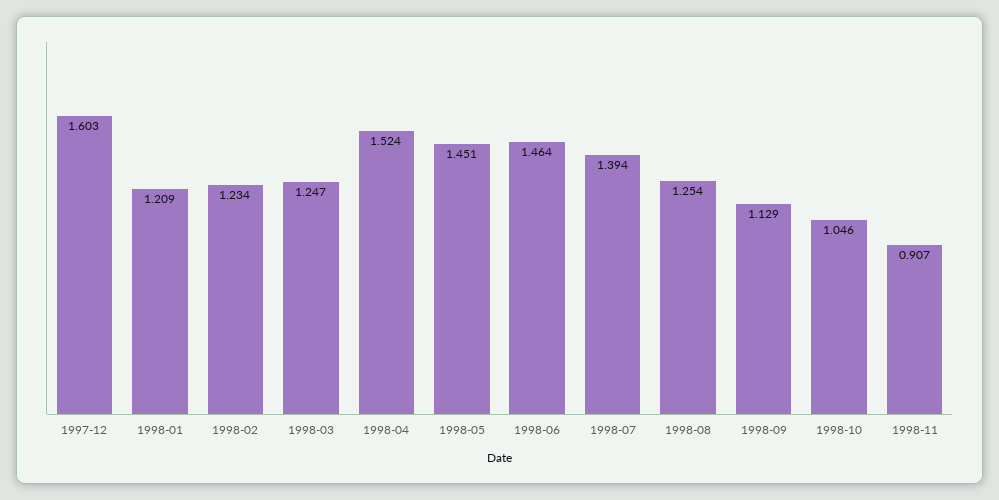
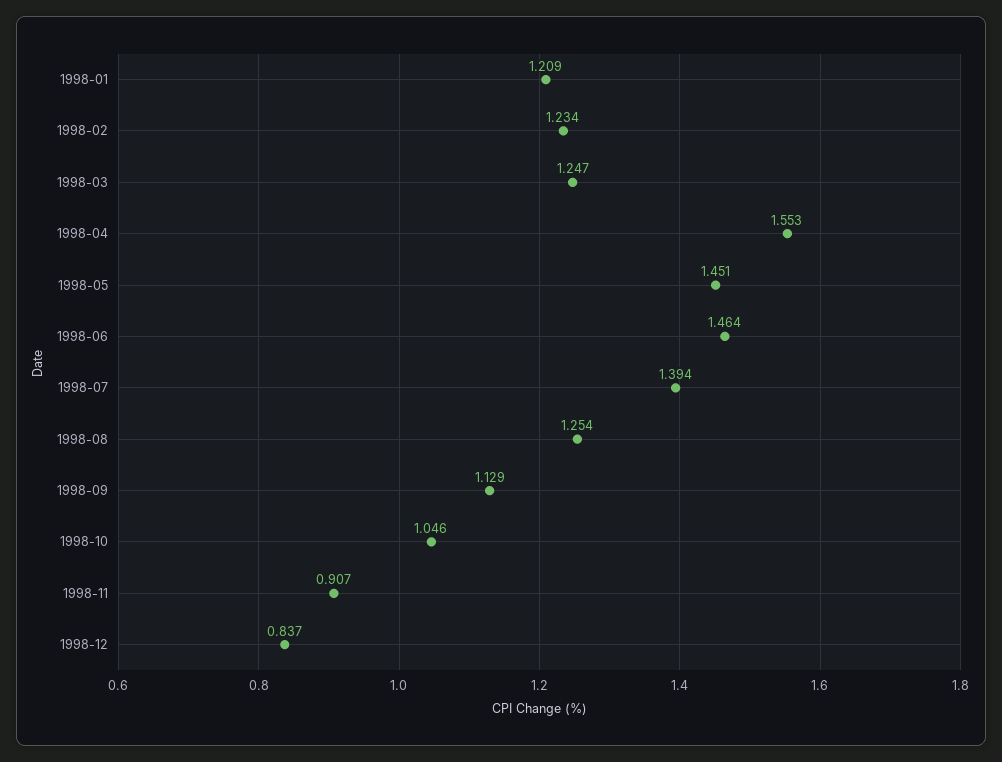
1997-12: 1.603 -> none
1998-04: 1.524 -> 1.553
1998-12: none -> 0.837

